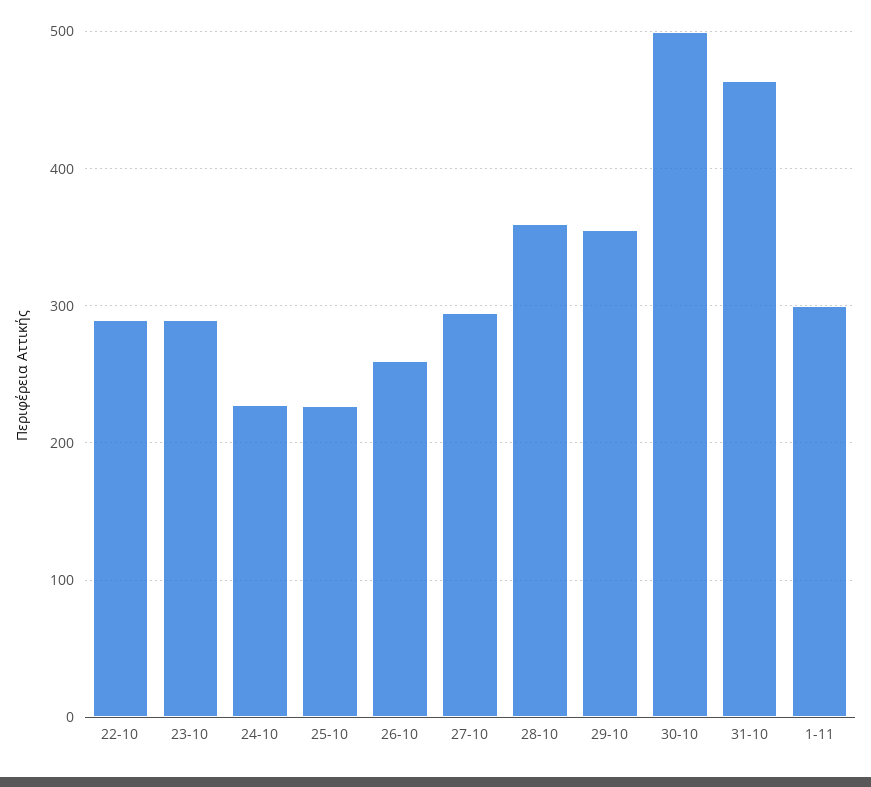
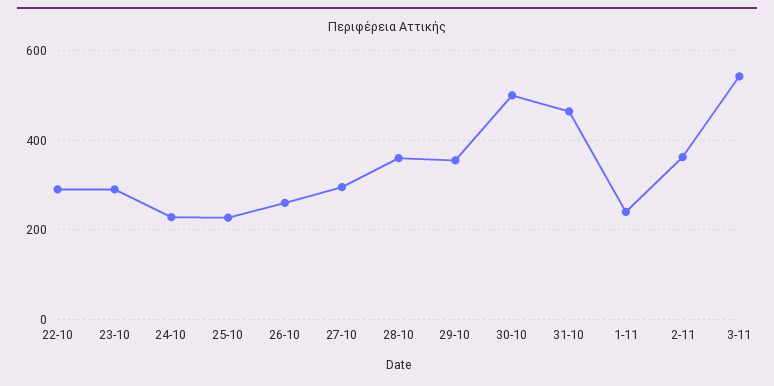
1-11: 300 -> 240
2-11: none -> 360
3-11: none -> 540

